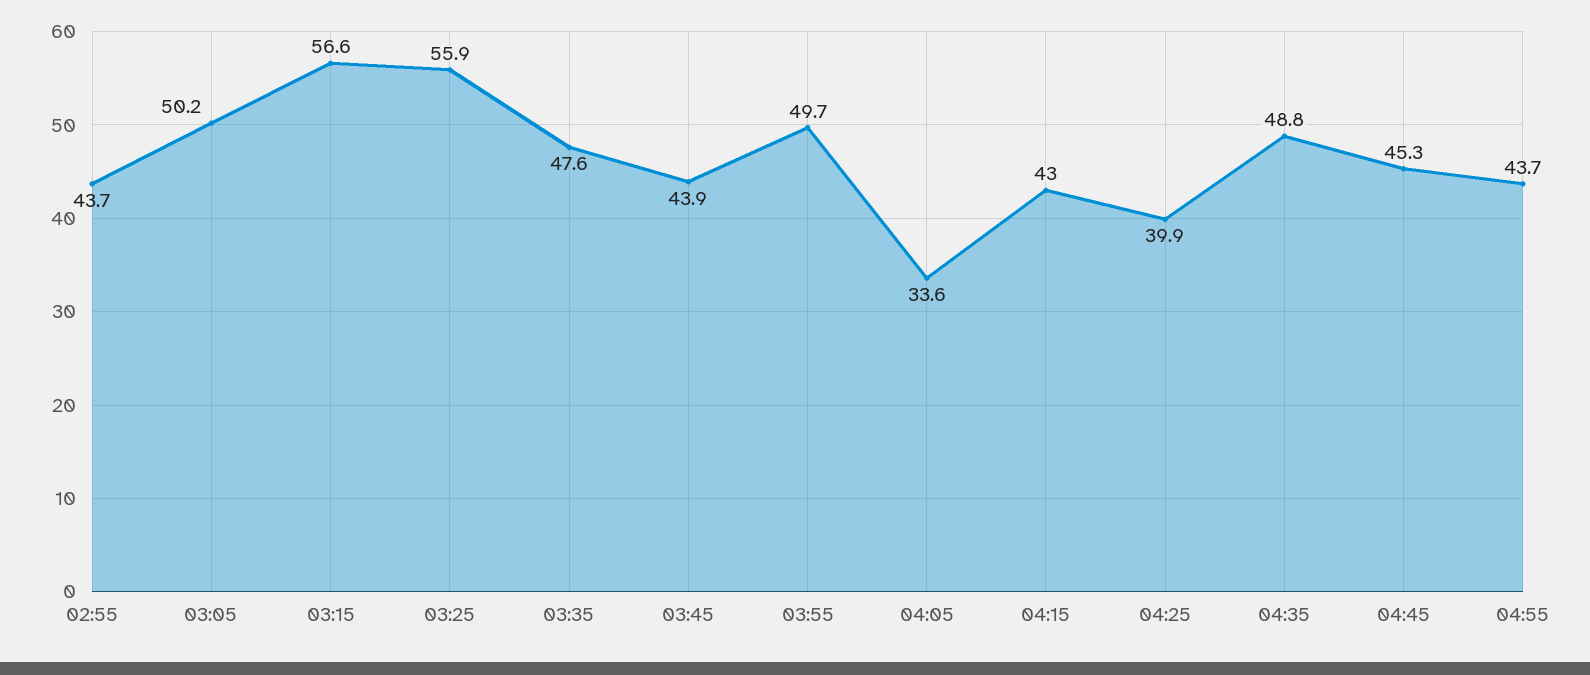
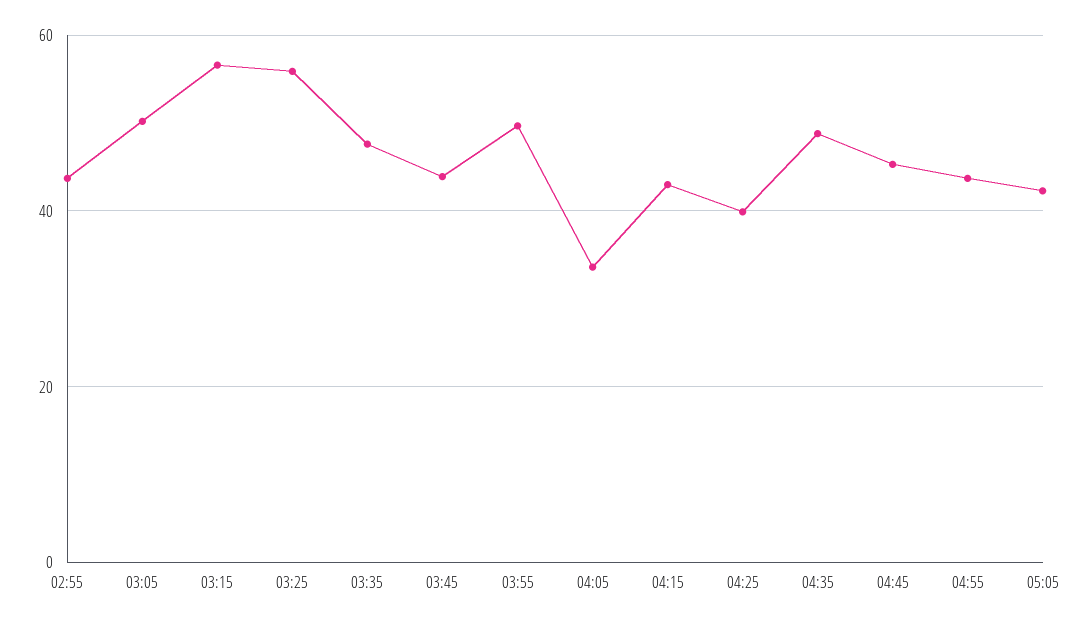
05:05: none -> 42

